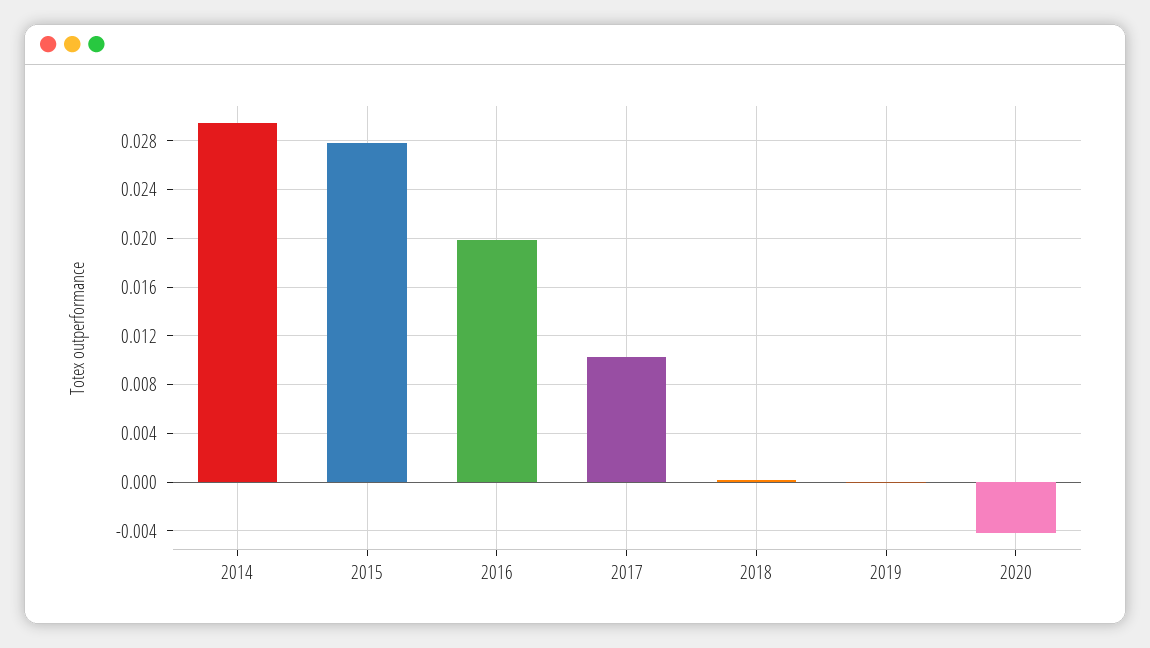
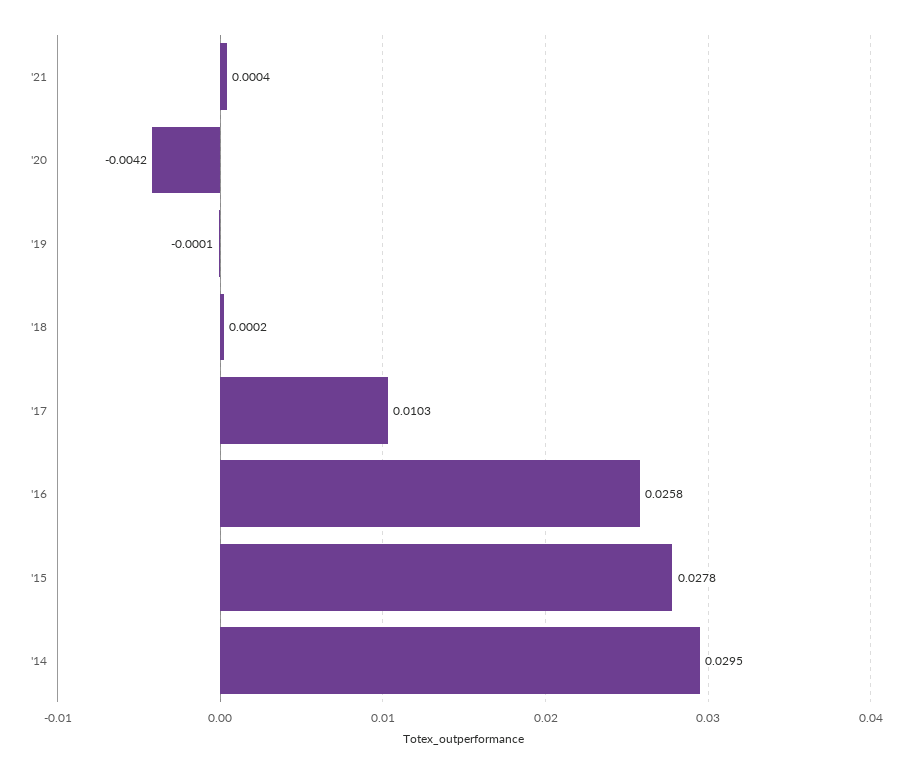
2016: 0.02 -> 0.0258
'21: none -> 0.0004

